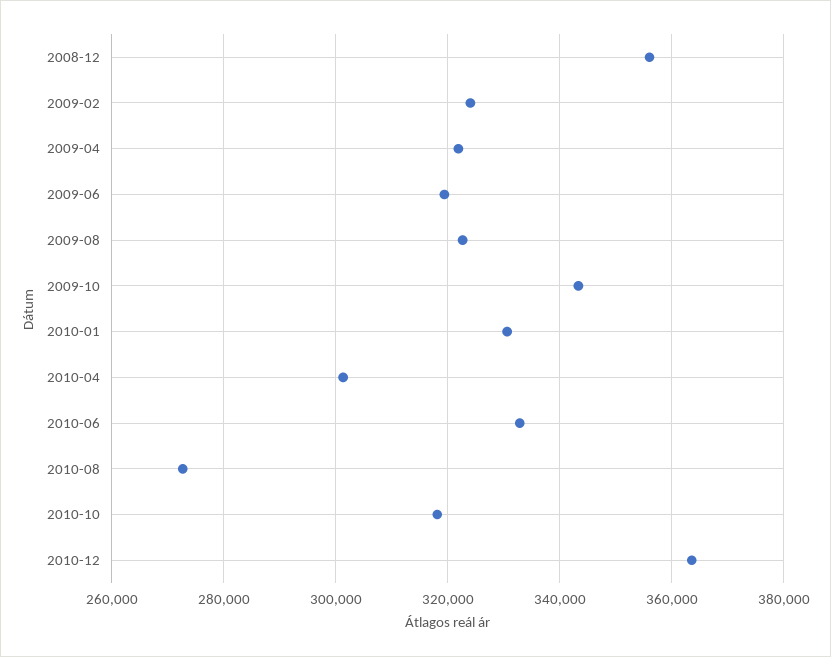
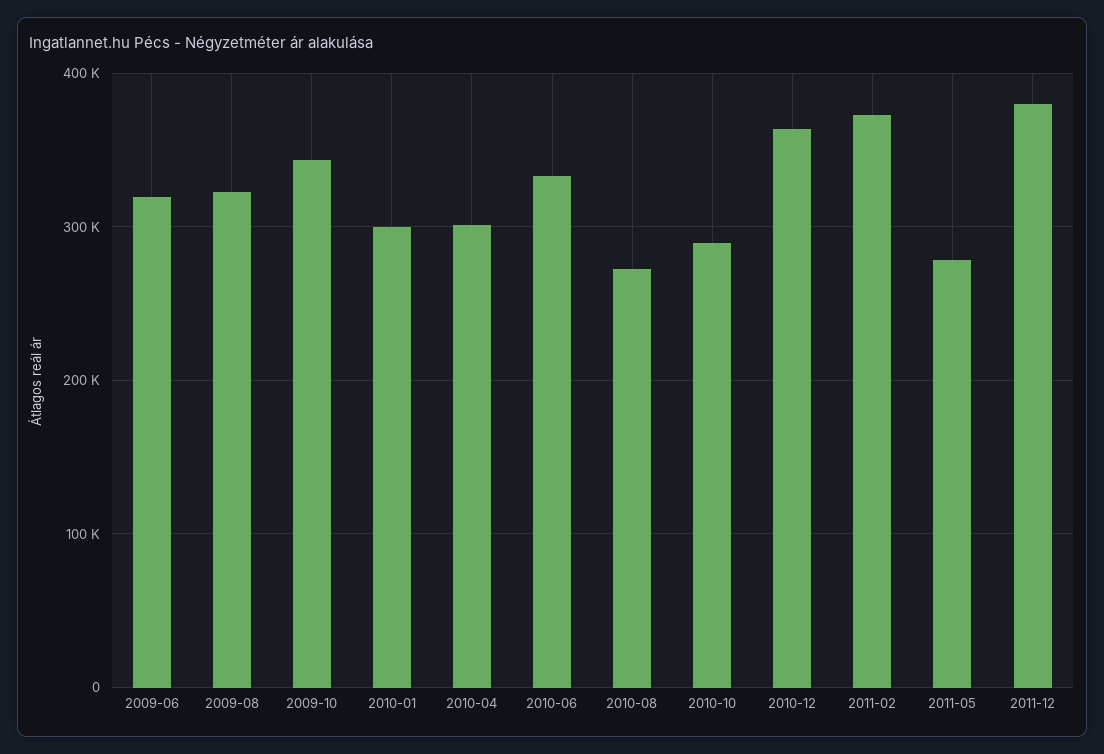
2008-12: 356000 -> none
2009-02: 324000 -> none
2009-04: 322000 -> none
2010-01: 330000 -> 300000
2010-10: 318000 -> 290000
2011-02: none -> 370000
2011-05: none -> 280000
2011-12: none -> 380000

